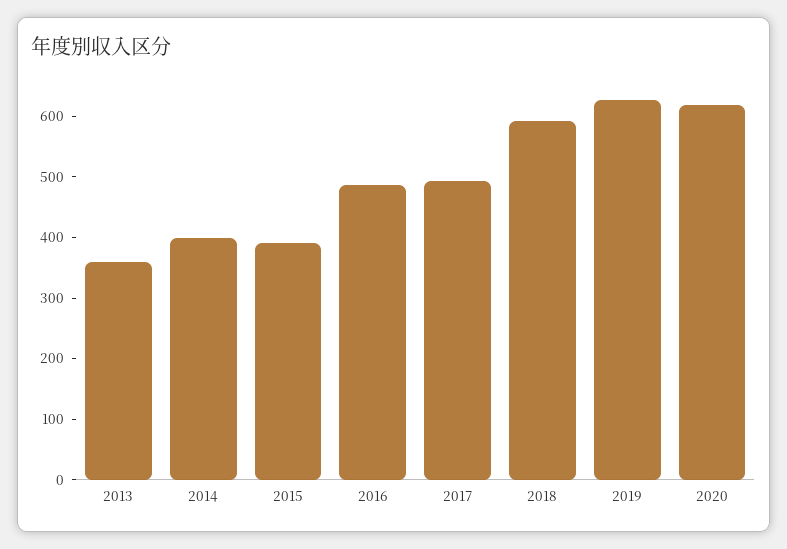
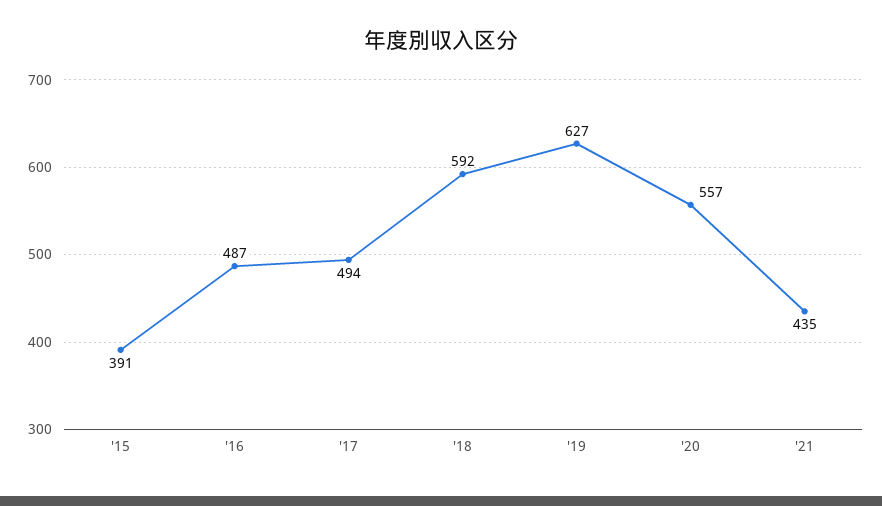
2013: 360 -> none
2014: 400 -> none
2020: 620 -> 557
'21: none -> 435

